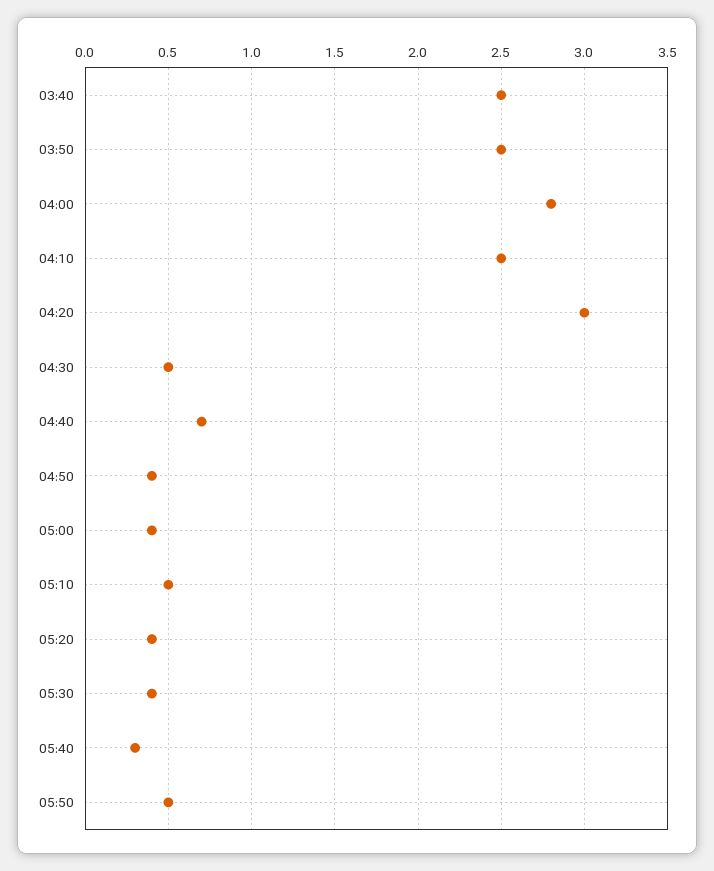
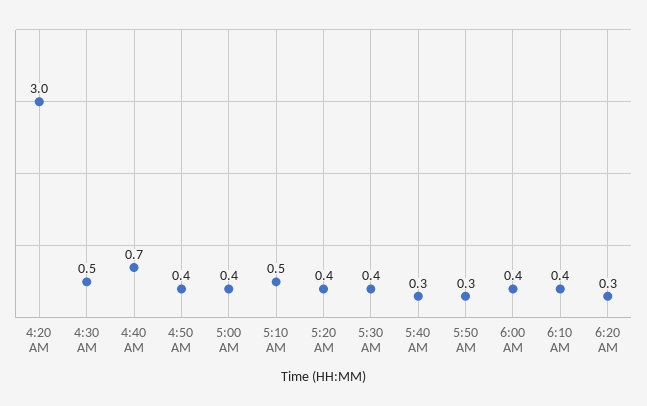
03:40: 2.5 -> none
03:50: 2.5 -> none
04:00: 2.8 -> none
04:10: 2.5 -> none
05:50: 0.5 -> 0.3
6:00 AM: none -> 0.4
6:10 AM: none -> 0.4
6:20 AM: none -> 0.3

